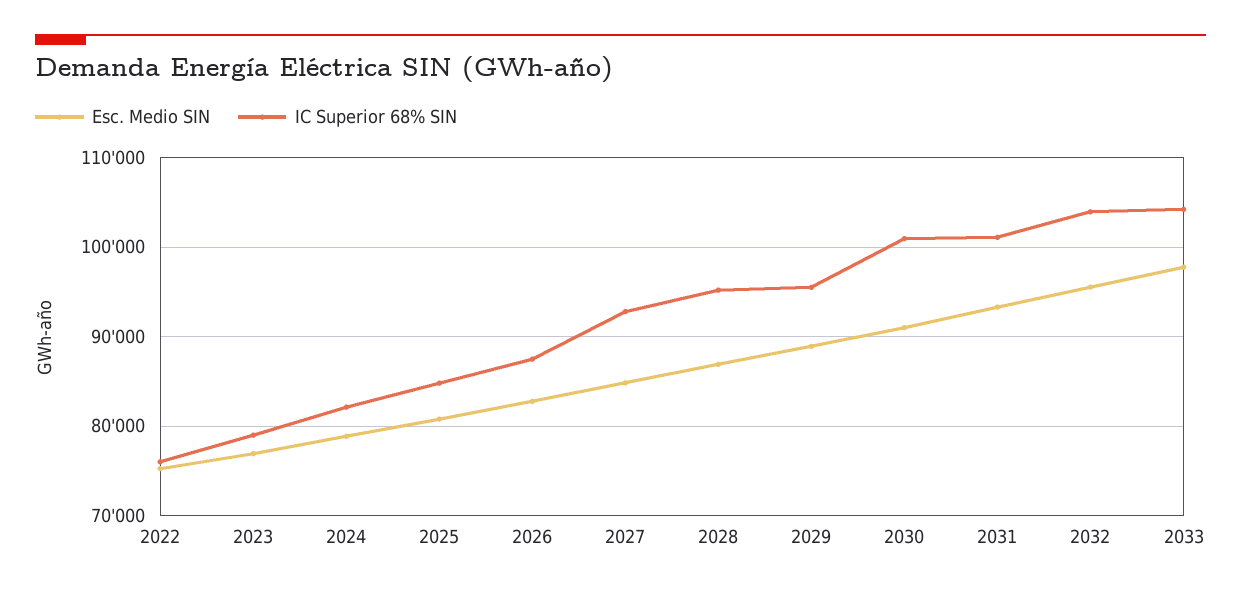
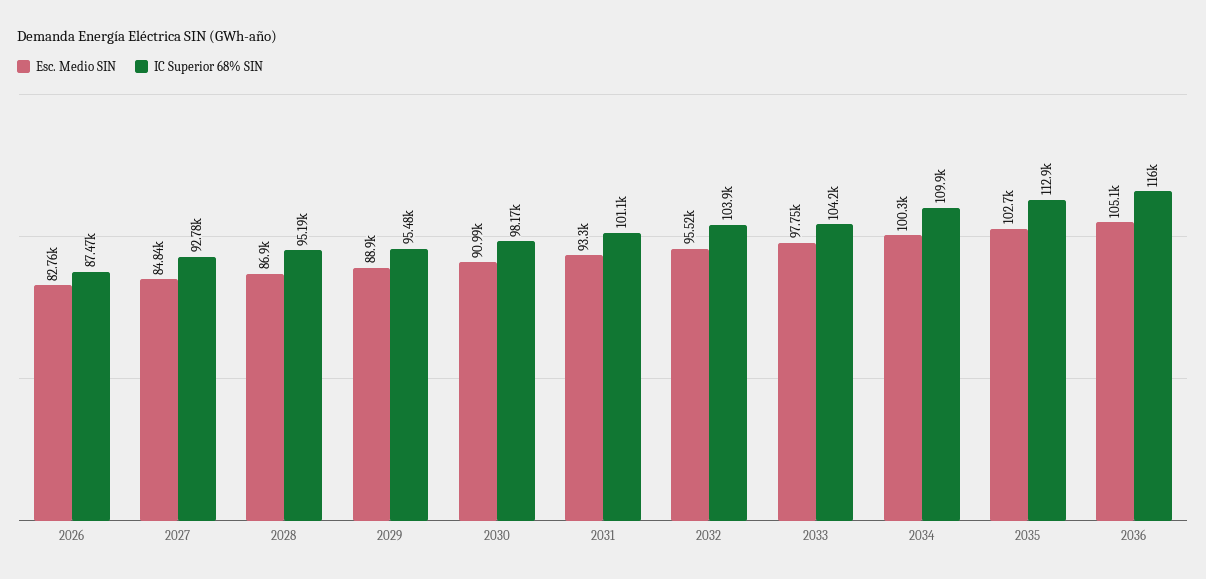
Esc. Medio SIN, 2022: 75000 -> none
IC Superior 68% SIN, 2022: 76000 -> none
Esc. Medio SIN, 2023: 77000 -> none
IC Superior 68% SIN, 2023: 79000 -> none
Esc. Medio SIN, 2024: 79000 -> none
IC Superior 68% SIN, 2024: 82000 -> none
Esc. Medio SIN, 2025: 81000 -> none
IC Superior 68% SIN, 2025: 85000 -> none
IC Superior 68% SIN, 2030: 101000 -> 98170
Esc. Medio SIN, 2034: none -> 100300
IC Superior 68% SIN, 2034: none -> 109900
Esc. Medio SIN, 2035: none -> 102700
IC Superior 68% SIN, 2035: none -> 112900
Esc. Medio SIN, 2036: none -> 105100
IC Superior 68% SIN, 2036: none -> 116000

